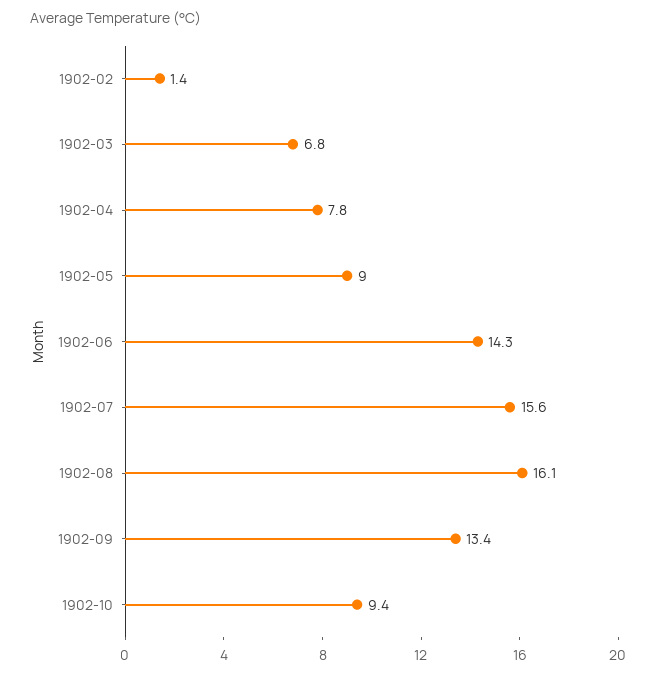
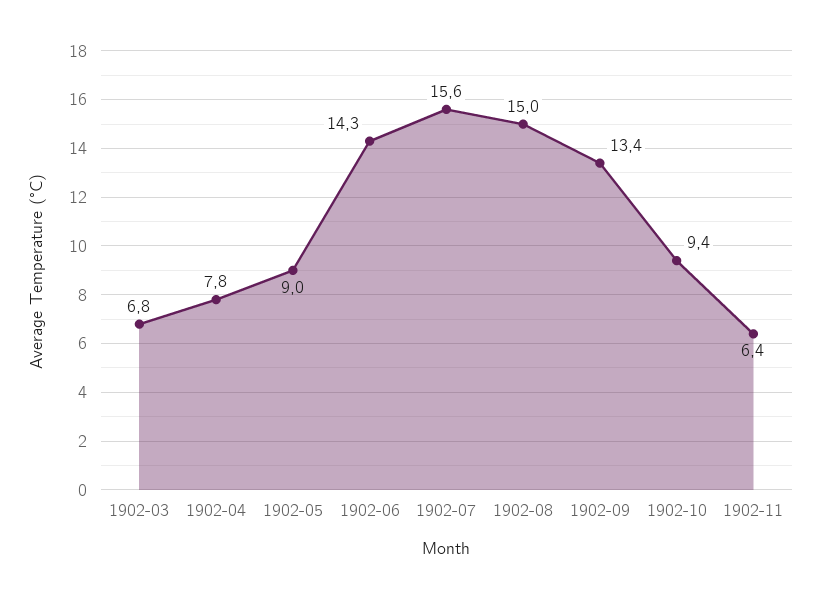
1902-02: 1.4 -> none
1902-08: 16.1 -> 15
1902-11: none -> 6.4

